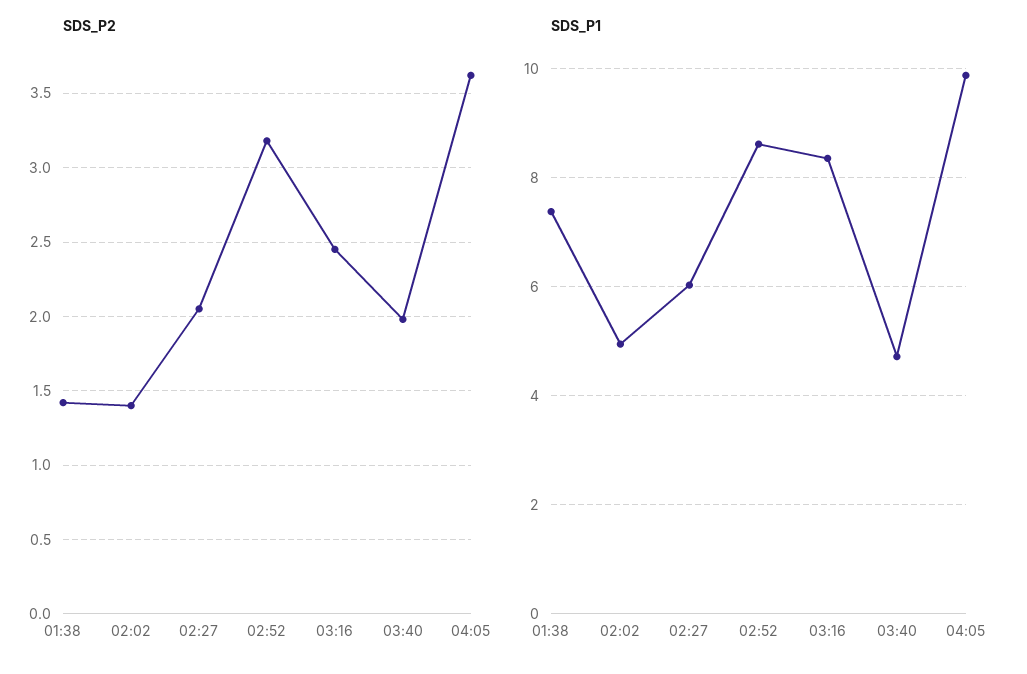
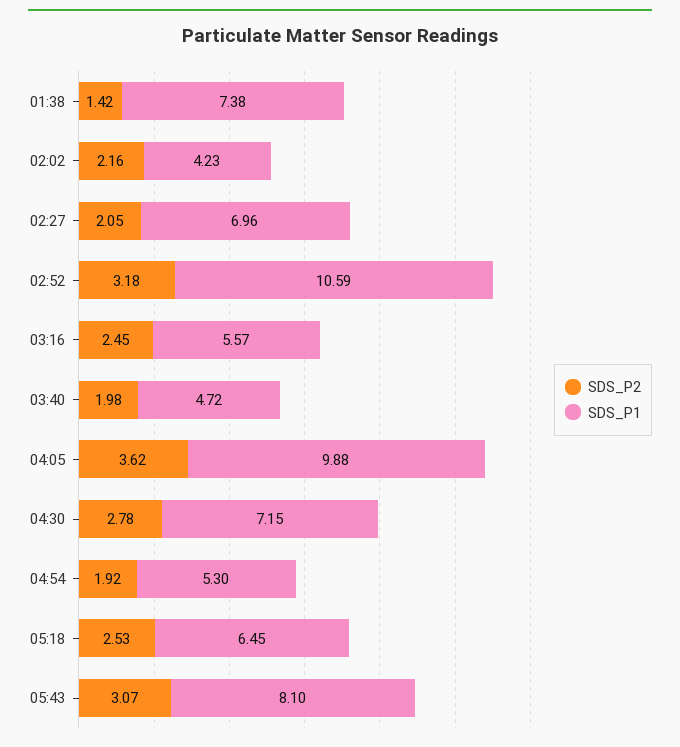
SDS_P2, 02:02: 1.4 -> 2.16
SDS_P1, 02:02: 5 -> 4.23
SDS_P1, 02:27: 6 -> 6.96
SDS_P1, 02:52: 8.6 -> 10.59
SDS_P1, 03:16: 8.4 -> 5.57
SDS_P2, 04:30: none -> 2.78
SDS_P1, 04:30: none -> 7.15
SDS_P2, 04:54: none -> 1.92
SDS_P1, 04:54: none -> 5.3
SDS_P2, 05:18: none -> 2.53
SDS_P1, 05:18: none -> 6.45
SDS_P2, 05:43: none -> 3.07
SDS_P1, 05:43: none -> 8.1

